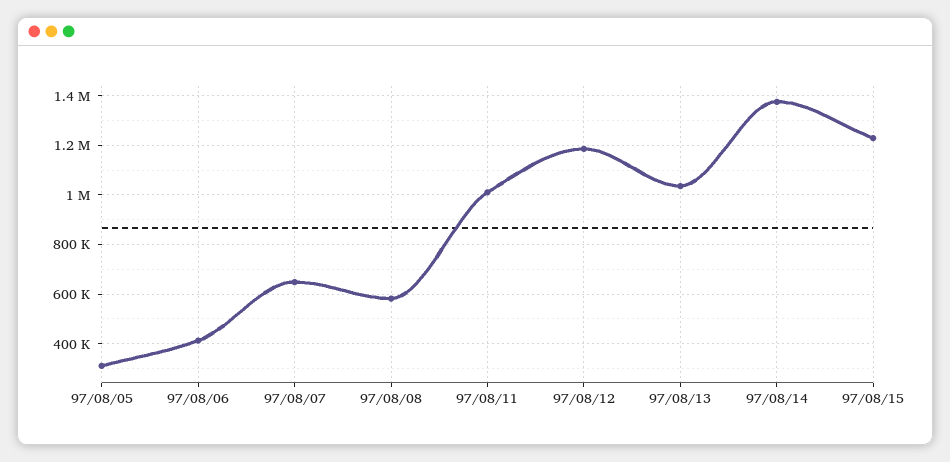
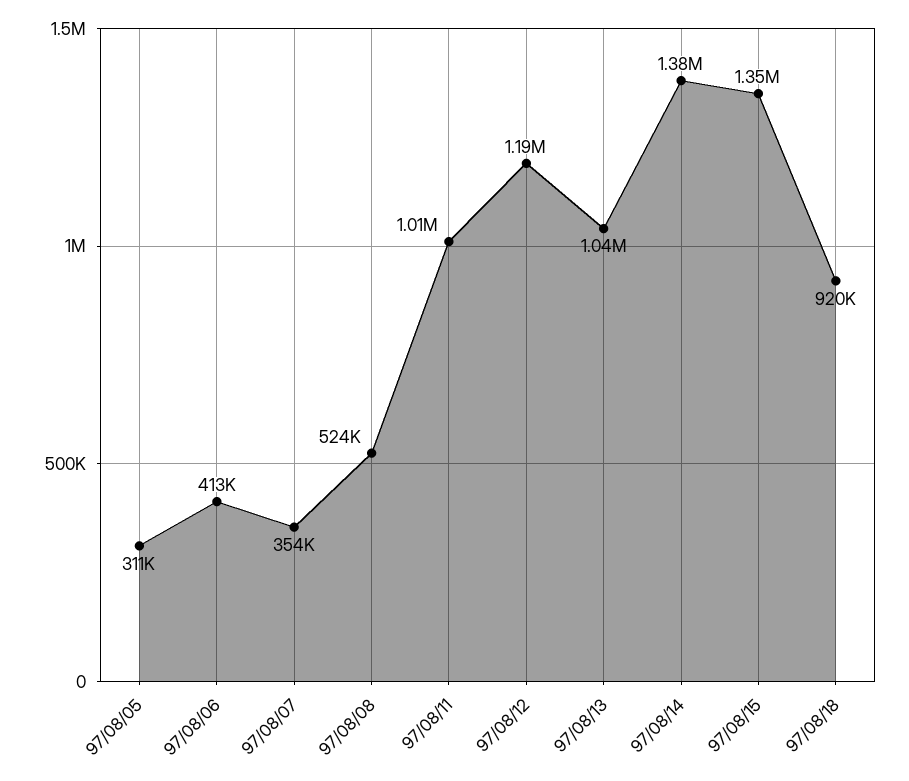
97/08/07: 650000 -> 354000
97/08/08: 575000 -> 524000
97/08/15: 1225000 -> 1350000
97/08/18: none -> 920000

